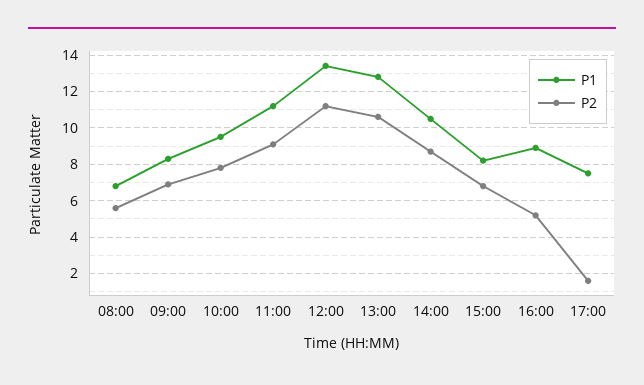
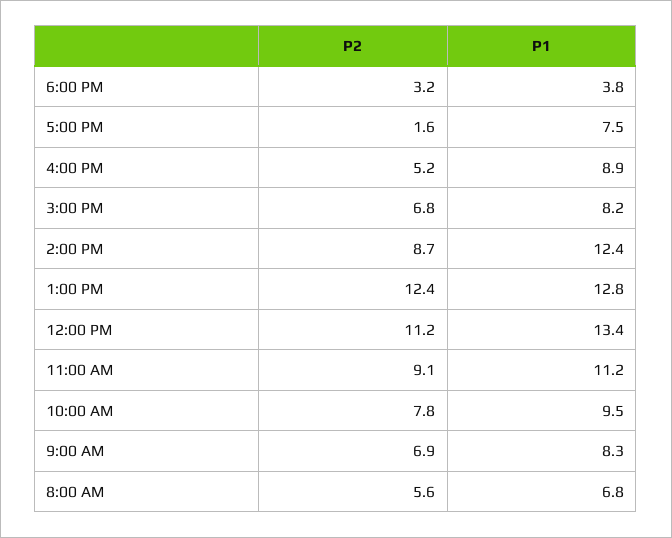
P2, 13:00: 10.5 -> 12.4
P1, 14:00: 10.5 -> 12.4
P2, 6:00 PM: none -> 3.2
P1, 6:00 PM: none -> 3.8

